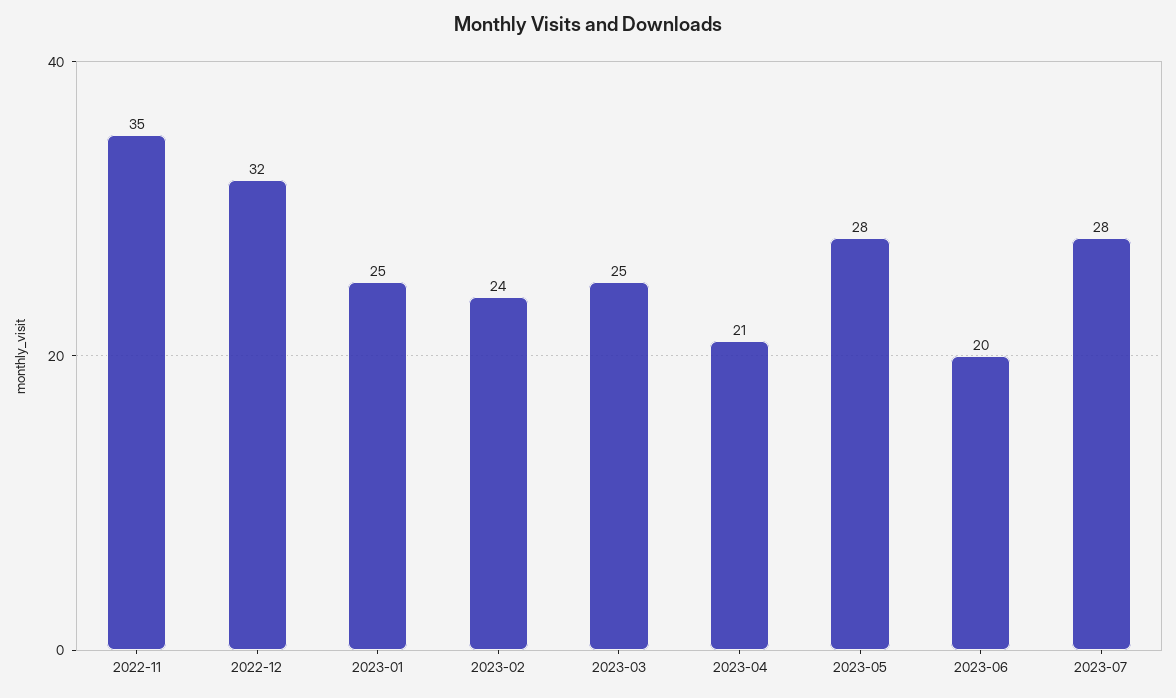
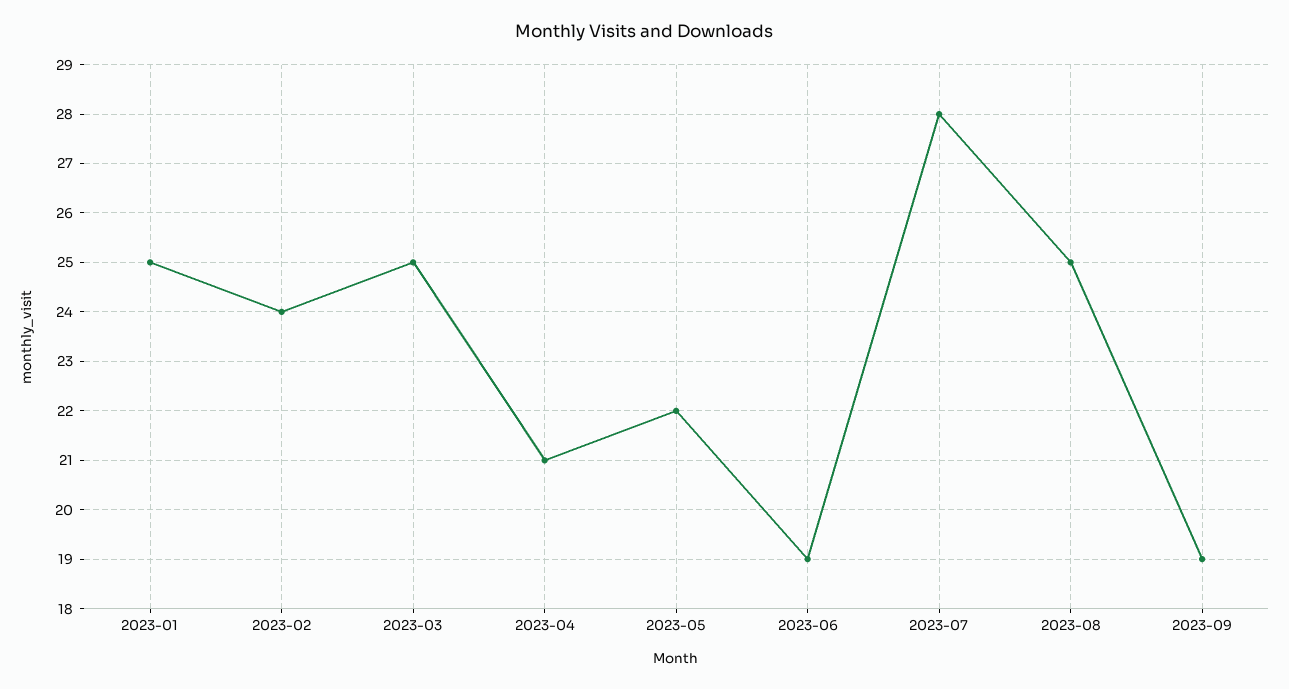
2022-11: 35 -> none
2022-12: 32 -> none
2023-05: 28 -> 22
2023-06: 20 -> 19
2023-08: none -> 25
2023-09: none -> 19

